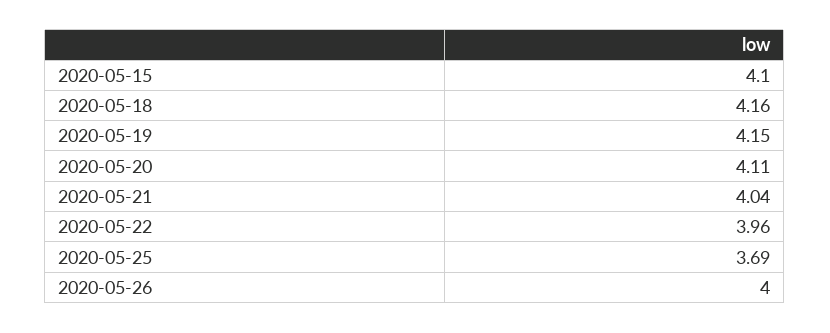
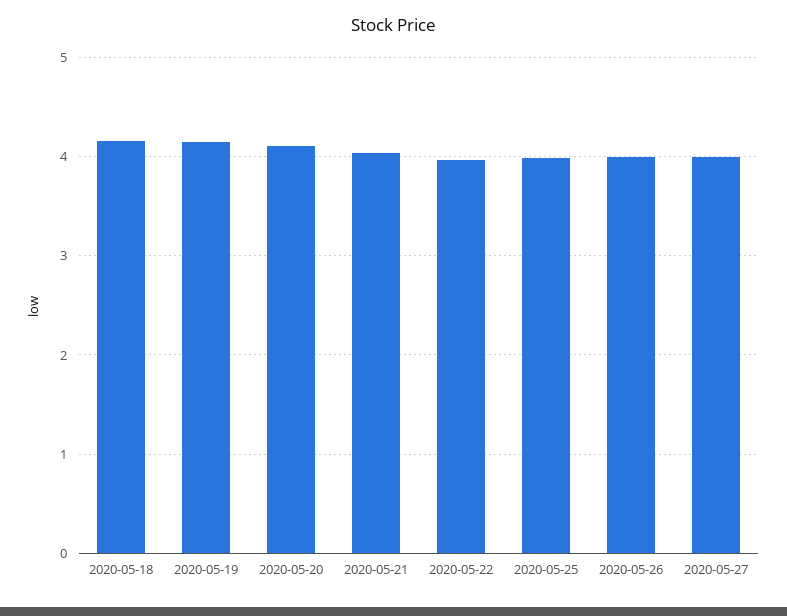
2020-05-15: 4.1 -> none
2020-05-25: 3.69 -> 4
2020-05-27: none -> 4

